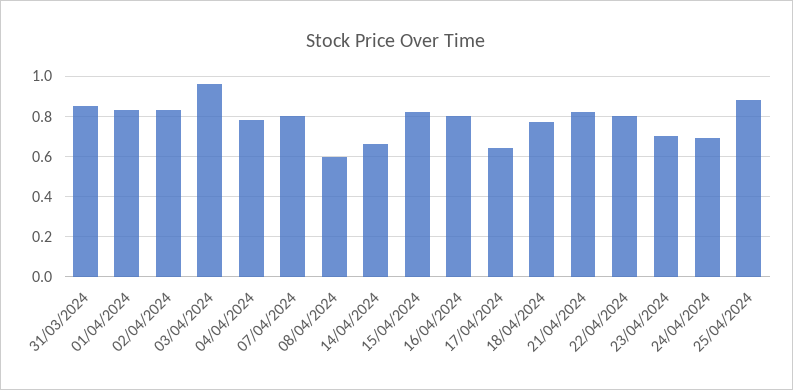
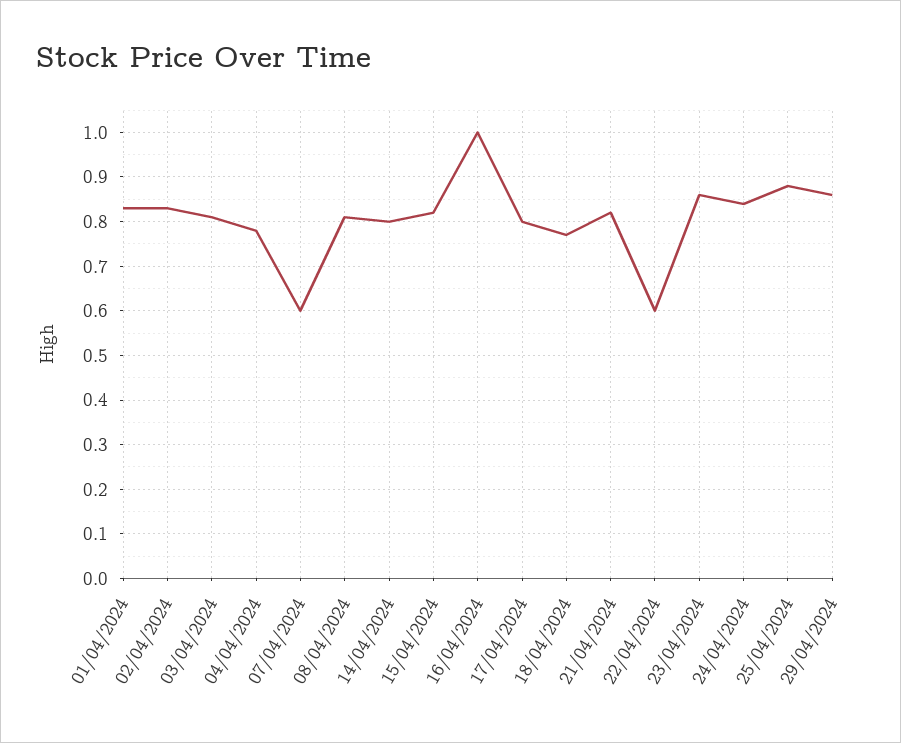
31/03/2024: 0.85 -> none
03/04/2024: 0.95 -> 0.8
07/04/2024: 0.8 -> 0.6
08/04/2024: 0.6 -> 0.8
14/04/2024: 0.65 -> 0.8
16/04/2024: 0.8 -> 1
17/04/2024: 0.65 -> 0.8
22/04/2024: 0.8 -> 0.6
23/04/2024: 0.7 -> 0.85
24/04/2024: 0.7 -> 0.85
29/04/2024: none -> 0.85

